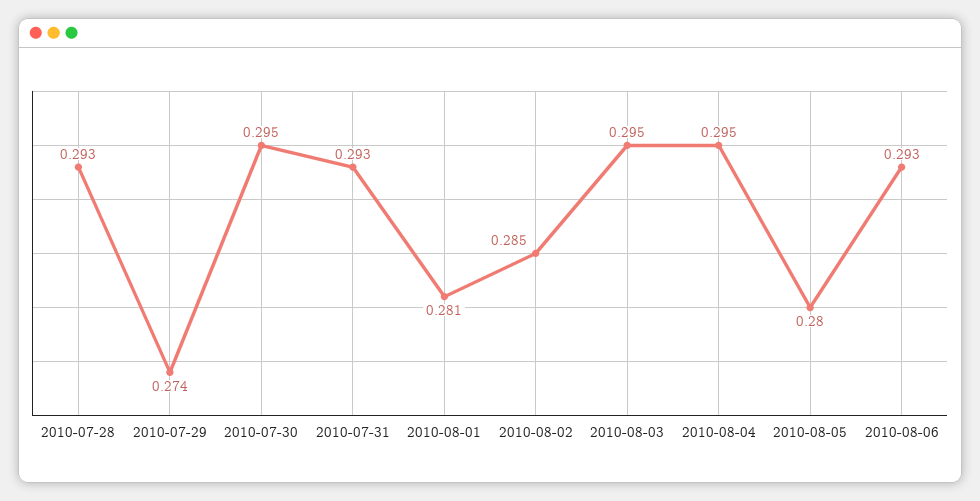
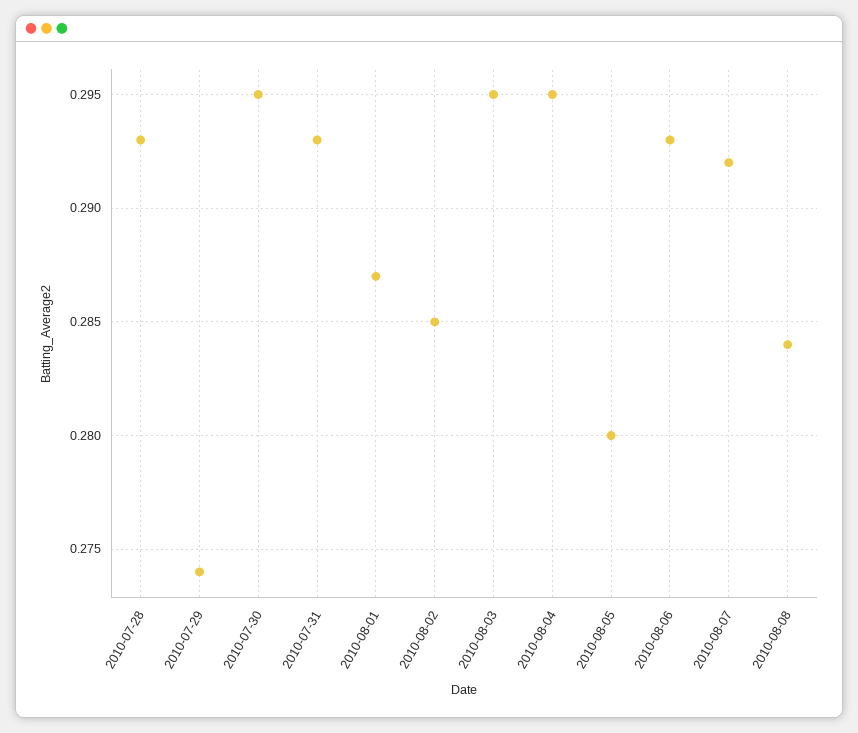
2010-08-01: 0.281 -> 0.287
2010-08-07: none -> 0.292
2010-08-08: none -> 0.284

